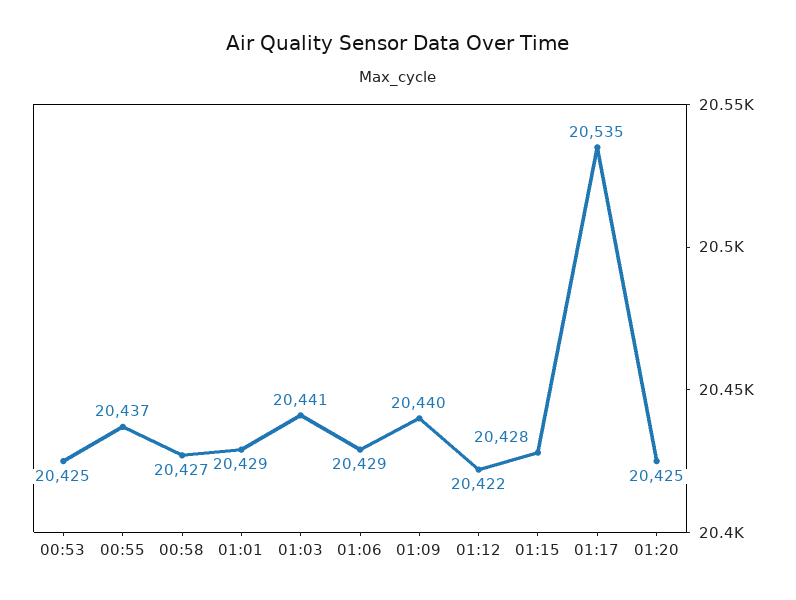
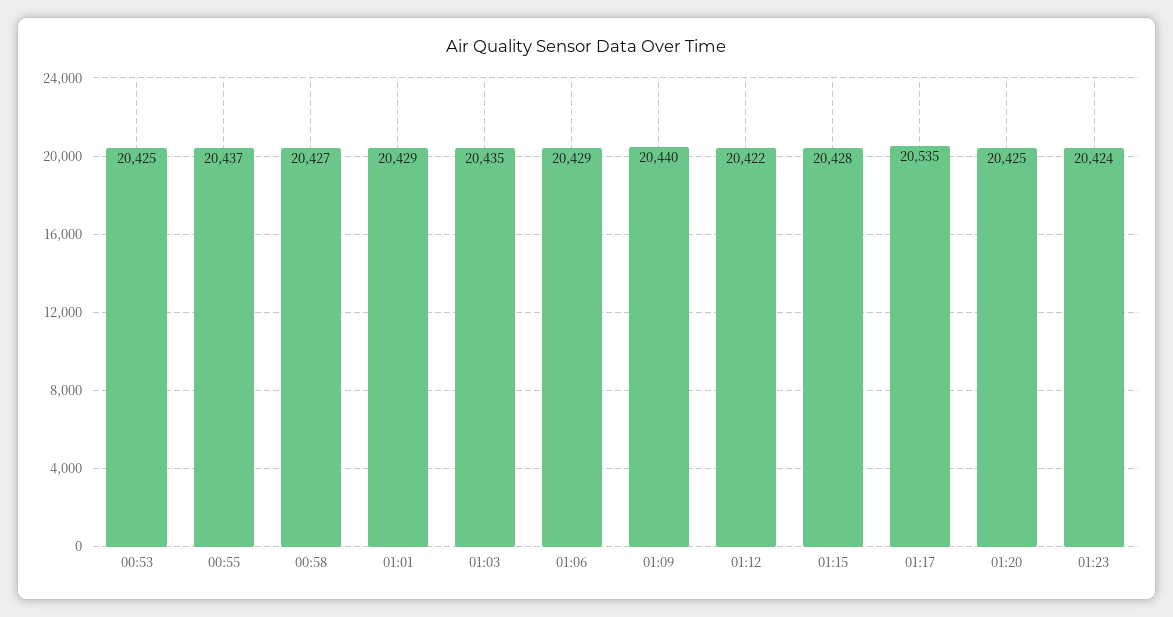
01:03: 20441 -> 20435
01:23: none -> 20424

